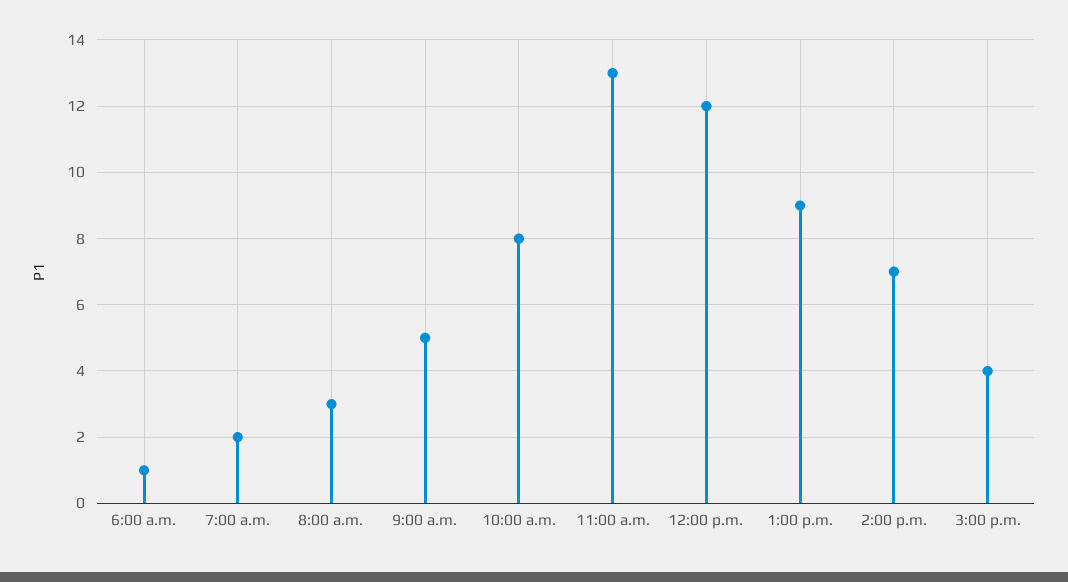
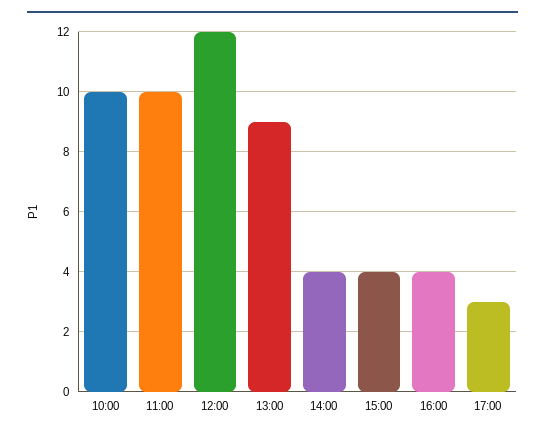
6:00 a.m.: 1 -> none
7:00 a.m.: 2 -> none
8:00 a.m.: 3 -> none
9:00 a.m.: 5 -> none
10:00 a.m.: 8 -> 10
11:00 a.m.: 13 -> 10
2:00 p.m.: 7 -> 4
16:00: none -> 4
17:00: none -> 3

